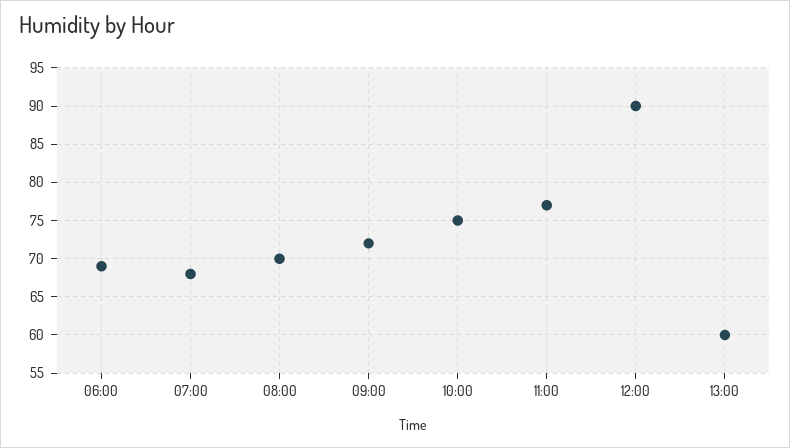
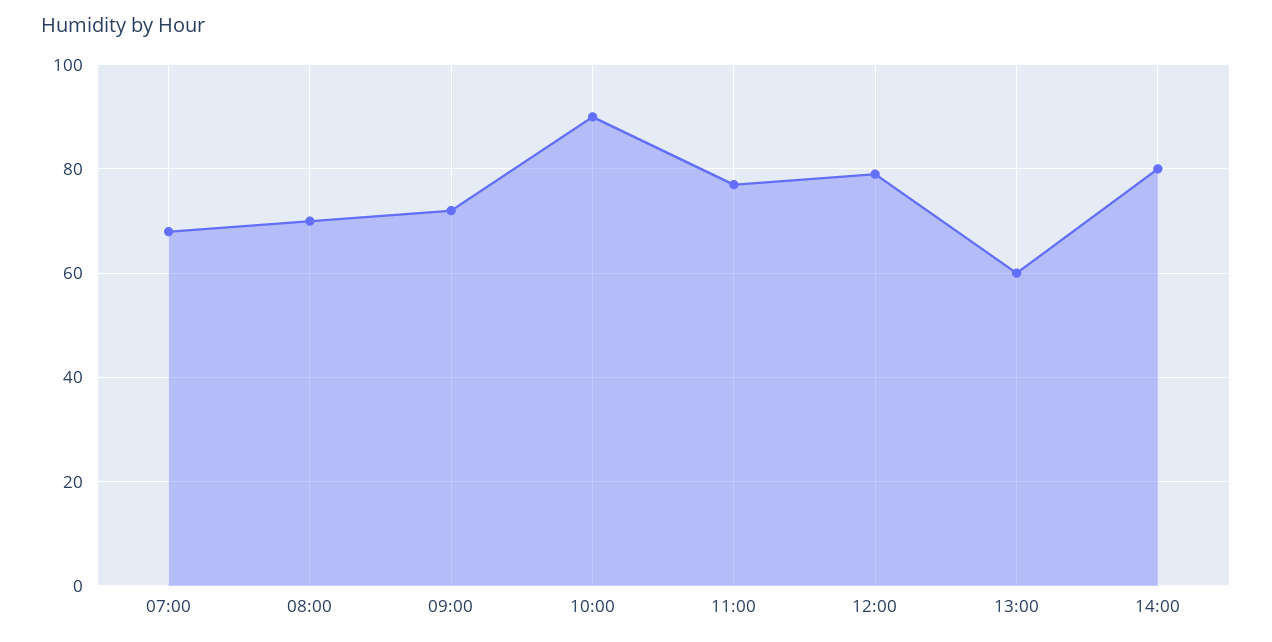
06:00: 69 -> none
10:00: 75 -> 90
12:00: 90 -> 80
14:00: none -> 80

